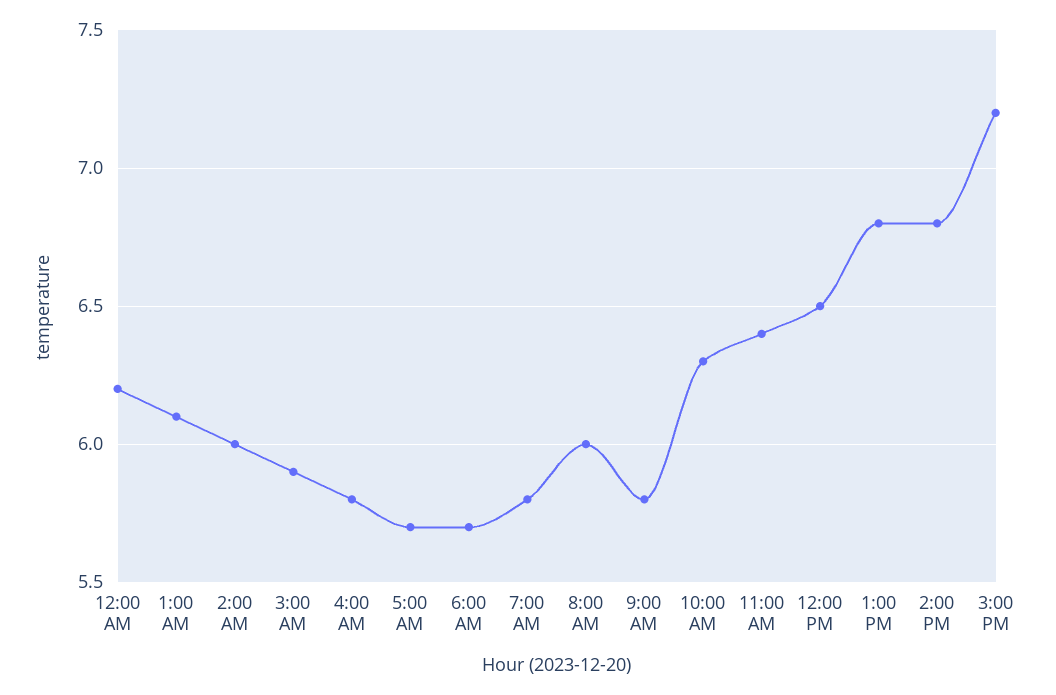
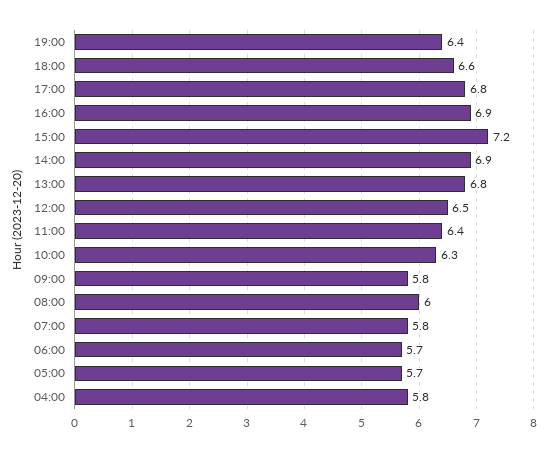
12:00 AM: 6.2 -> none
1:00 AM: 6.1 -> none
2:00 AM: 6 -> none
3:00 AM: 5.9 -> none
2:00 PM: 6.8 -> 6.9
19:00: none -> 6.4
18:00: none -> 6.6
17:00: none -> 6.8
16:00: none -> 6.9

